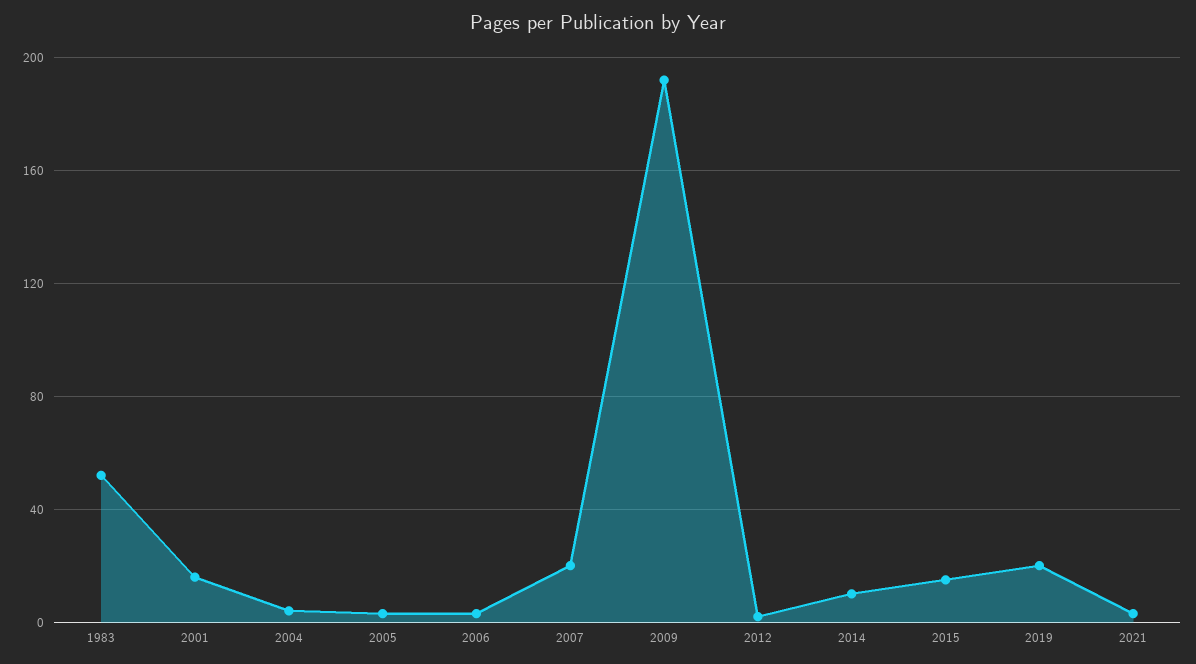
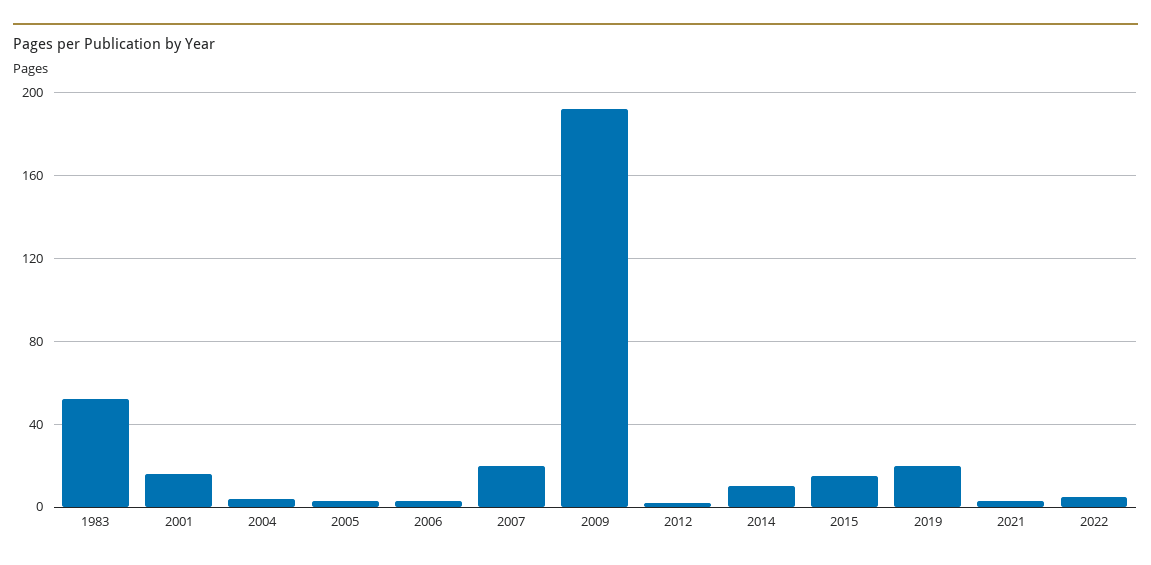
2022: none -> 5

